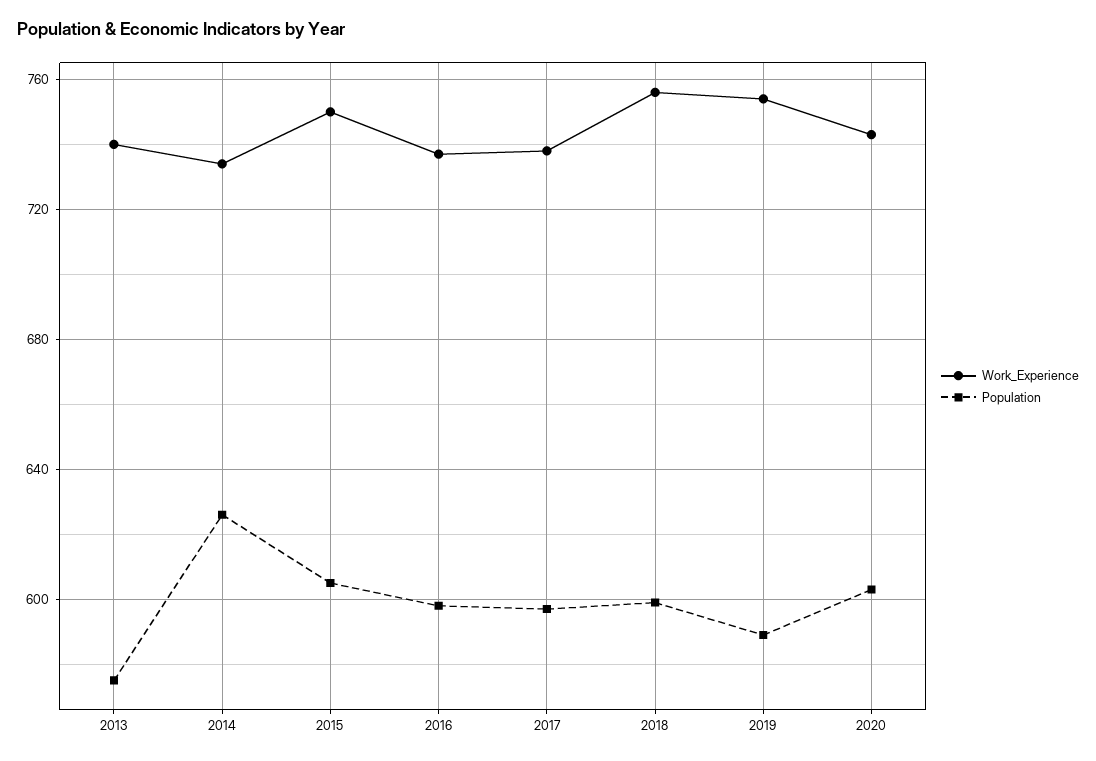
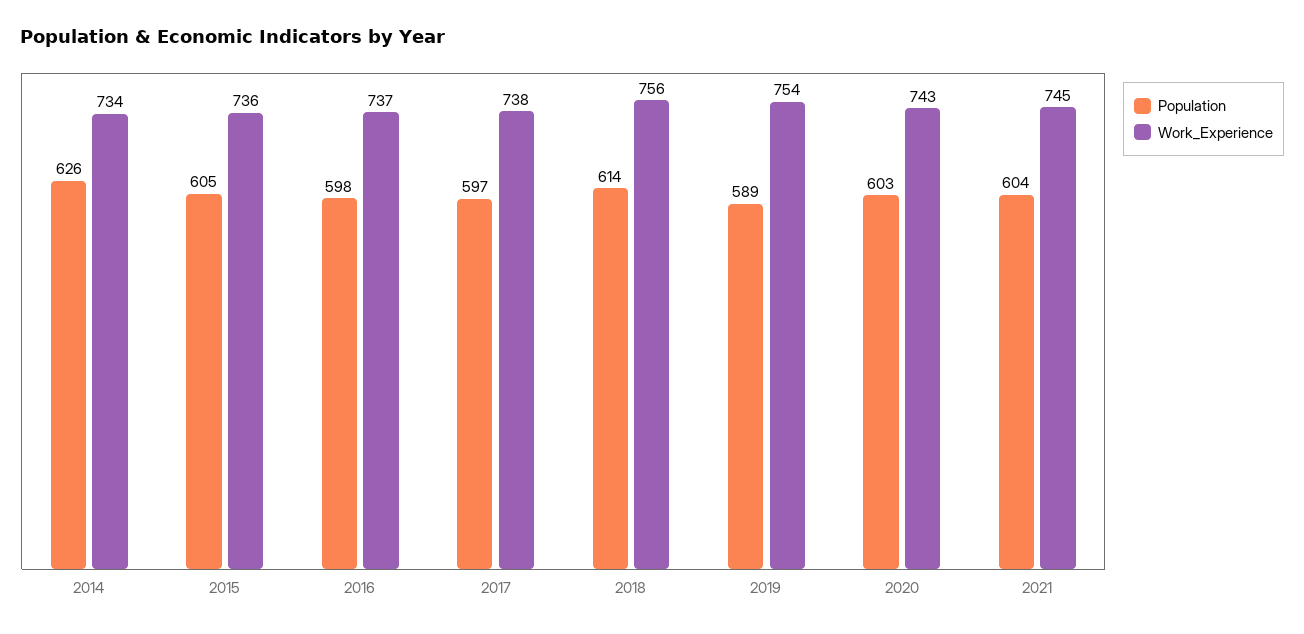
Work_Experience, 2013: 740 -> none
Population, 2013: 575 -> none
Work_Experience, 2015: 750 -> 736
Population, 2018: 600 -> 614
Population, 2021: none -> 604
Work_Experience, 2021: none -> 745

